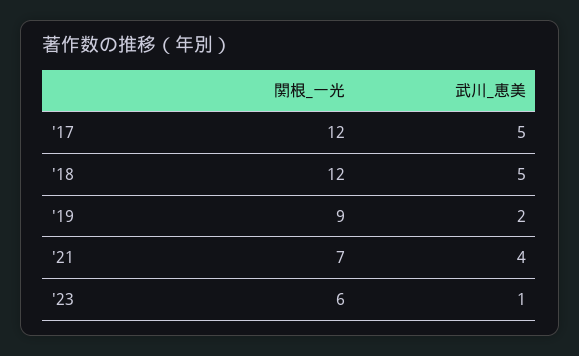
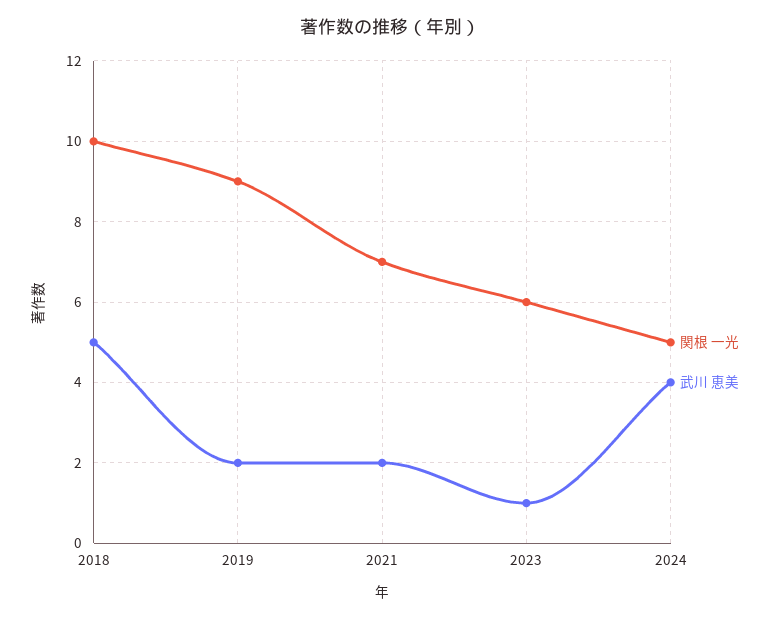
関根_一光, '17: 12 -> none
武川_恵美, '17: 5 -> none
関根_一光, '18: 12 -> 10
武川_恵美, '21: 4 -> 2
関根_一光, 2024: none -> 5
武川_恵美, 2024: none -> 4

